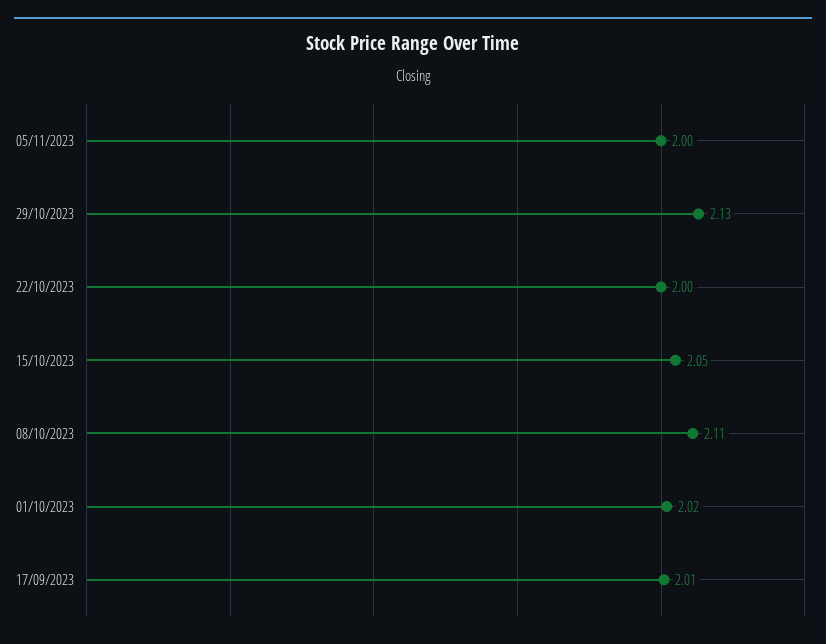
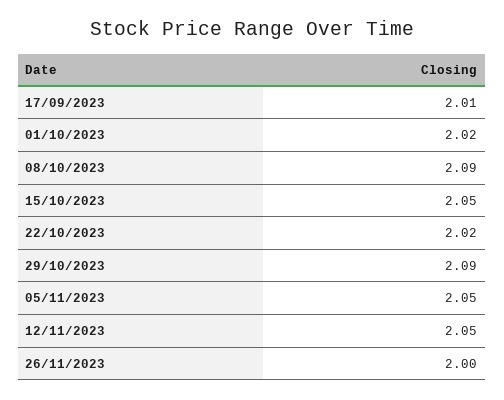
05/11/2023: 2 -> 2.05
29/10/2023: 2.13 -> 2.09
22/10/2023: 2 -> 2.02
08/10/2023: 2.11 -> 2.09
12/11/2023: none -> 2.05
26/11/2023: none -> 2

